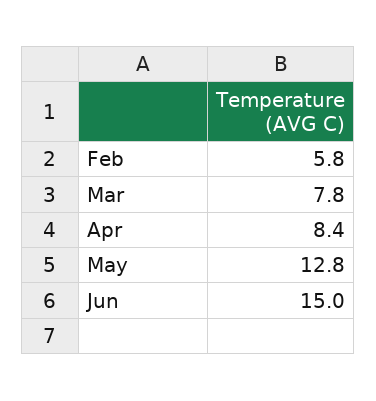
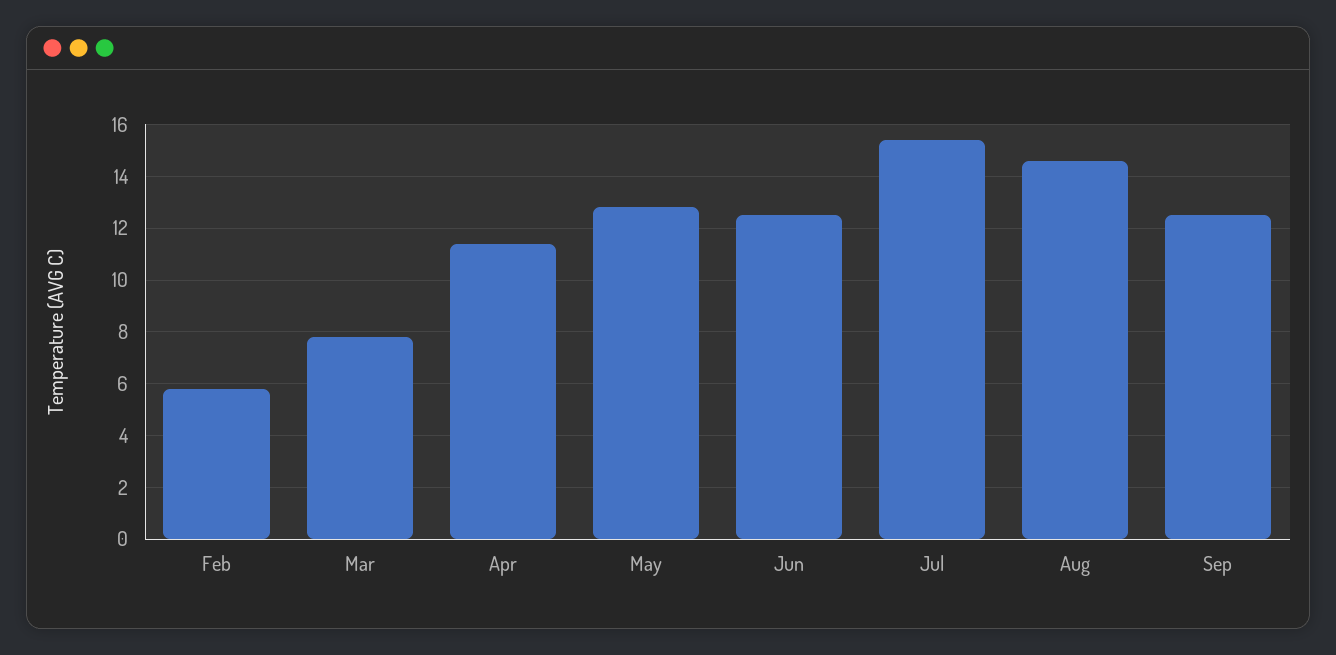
Apr: 8.4 -> 11.5
Jun: 15 -> 12.5
Jul: none -> 15.5
Aug: none -> 14.5
Sep: none -> 12.5

